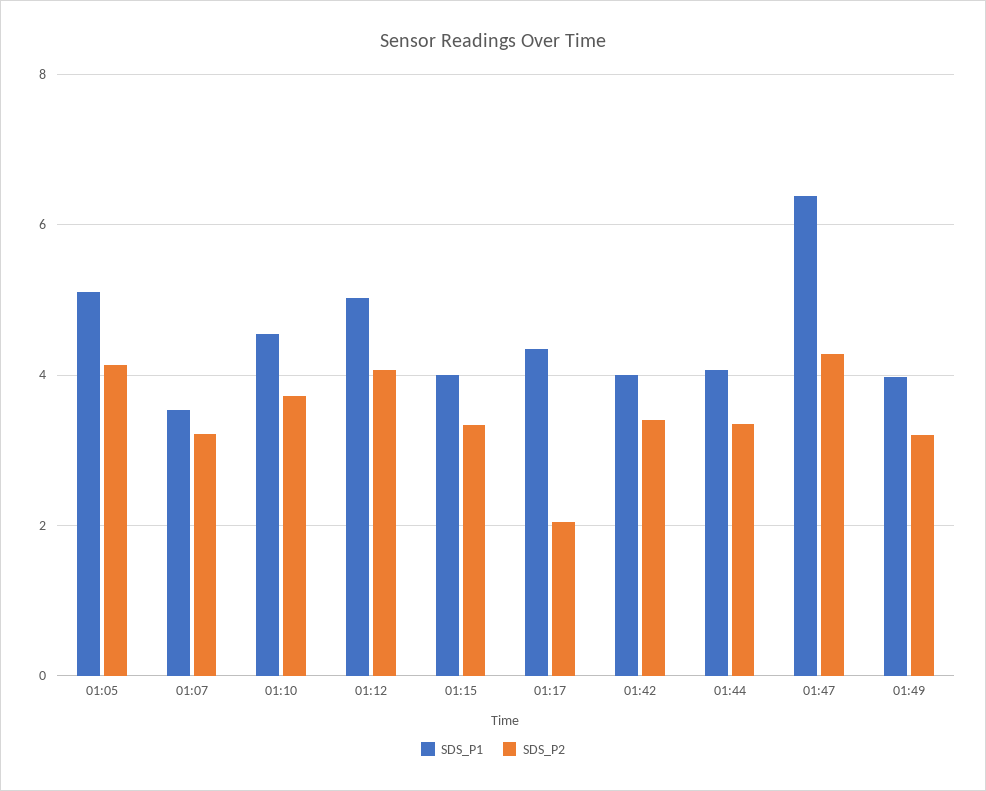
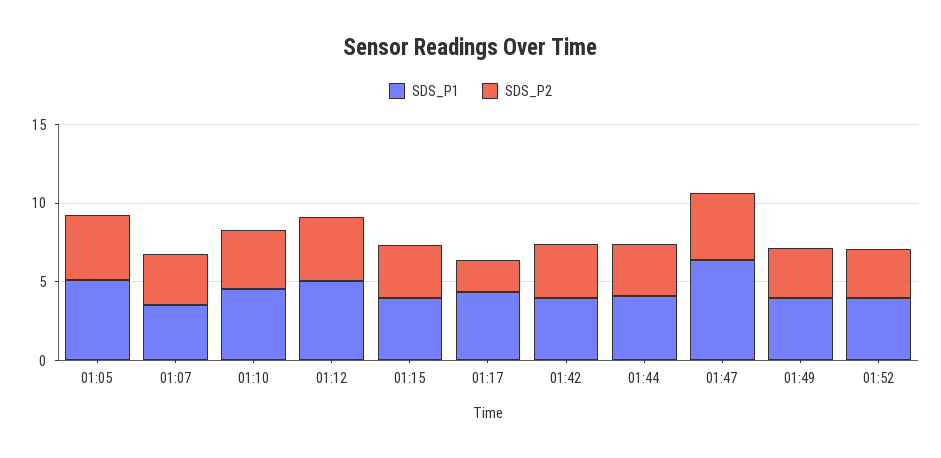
SDS_P1, 01:52: none -> 4
SDS_P2, 01:52: none -> 3

